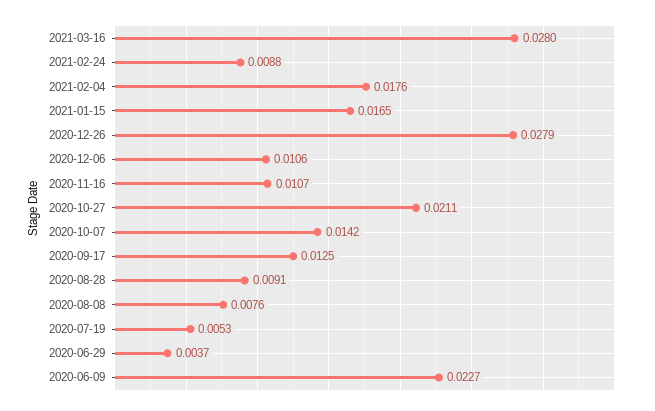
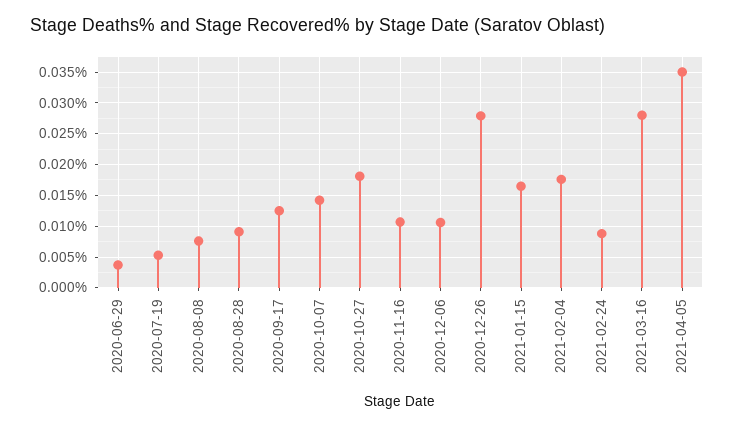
2020-10-27: 0.0211 -> 0.018
2020-06-09: 0.0227 -> none
2021-04-05: none -> 0.035

